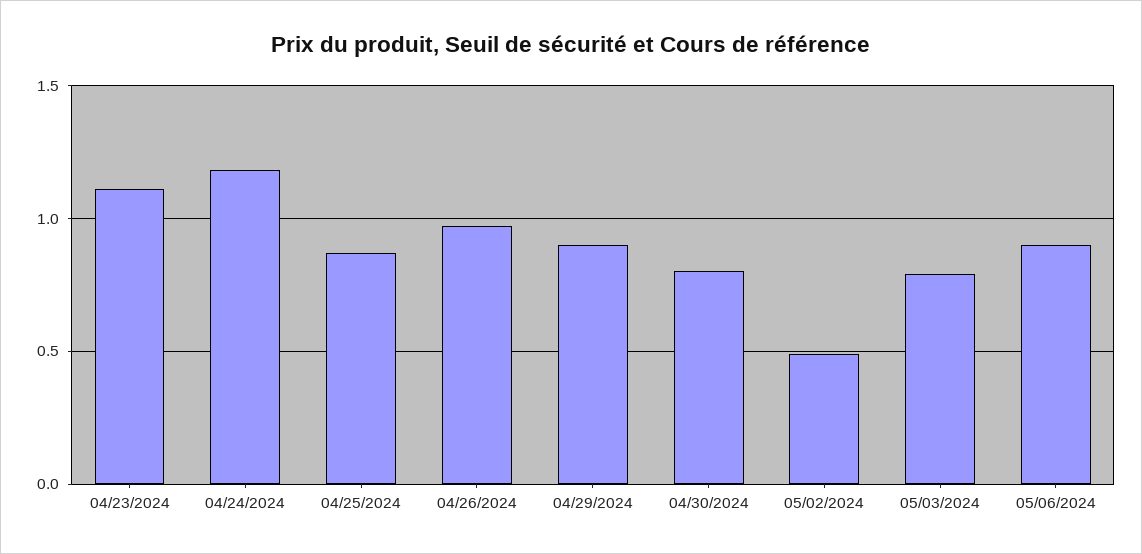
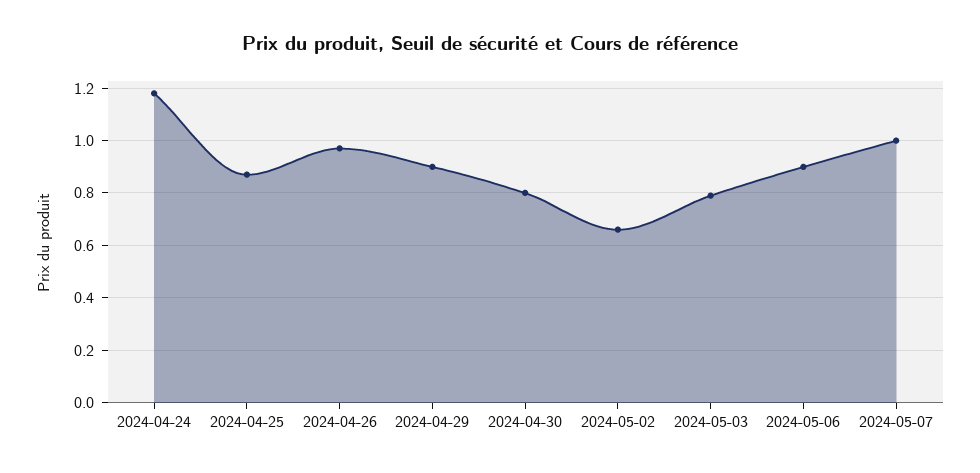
04/23/2024: 1.1 -> none
05/02/2024: 0.5 -> 0.65
2024-05-07: none -> 1

